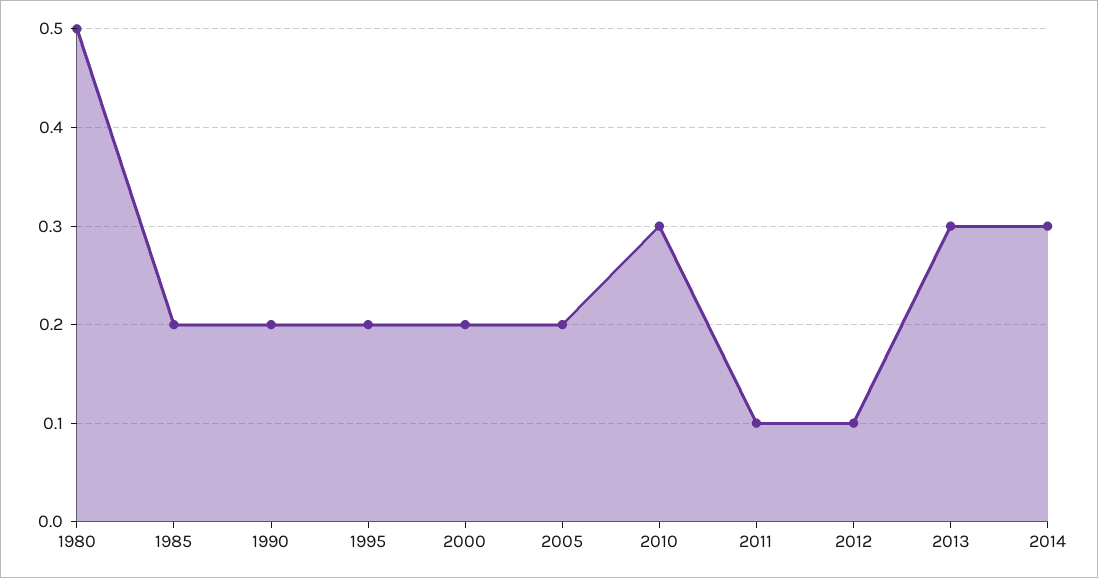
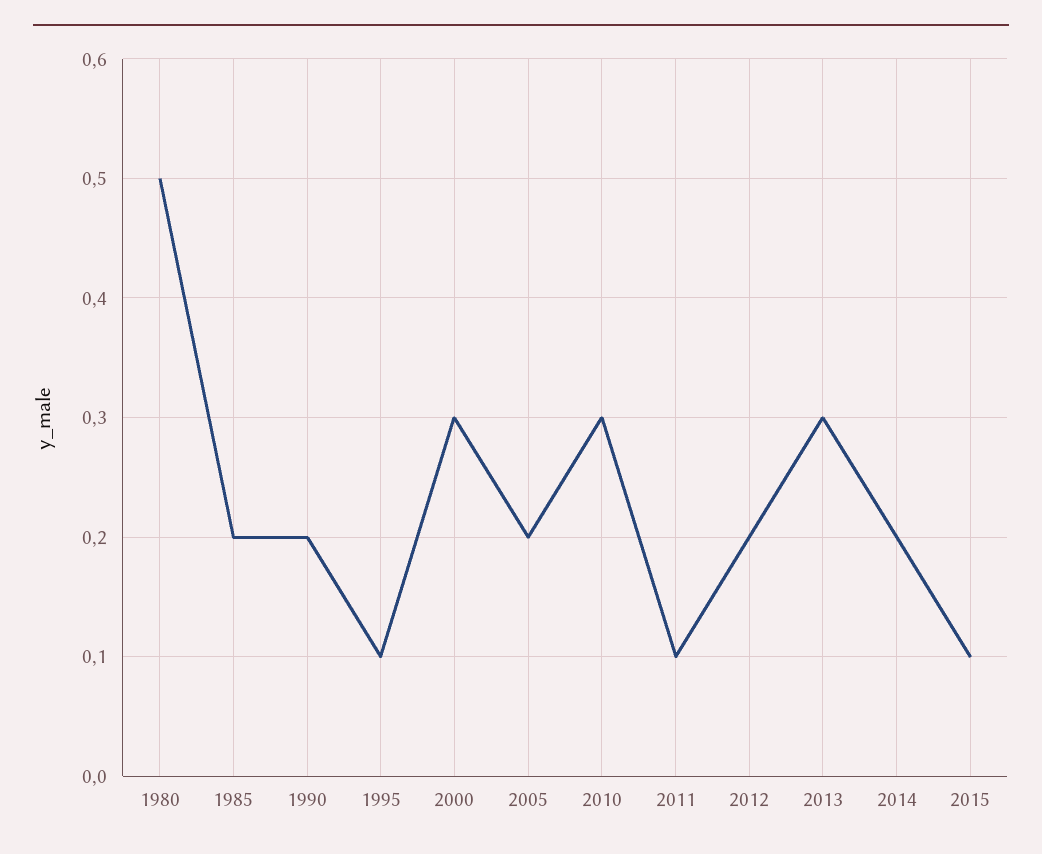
1995: 0.2 -> 0.1
2000: 0.2 -> 0.3
2012: 0.1 -> 0.2
2014: 0.3 -> 0.2
2015: none -> 0.1

